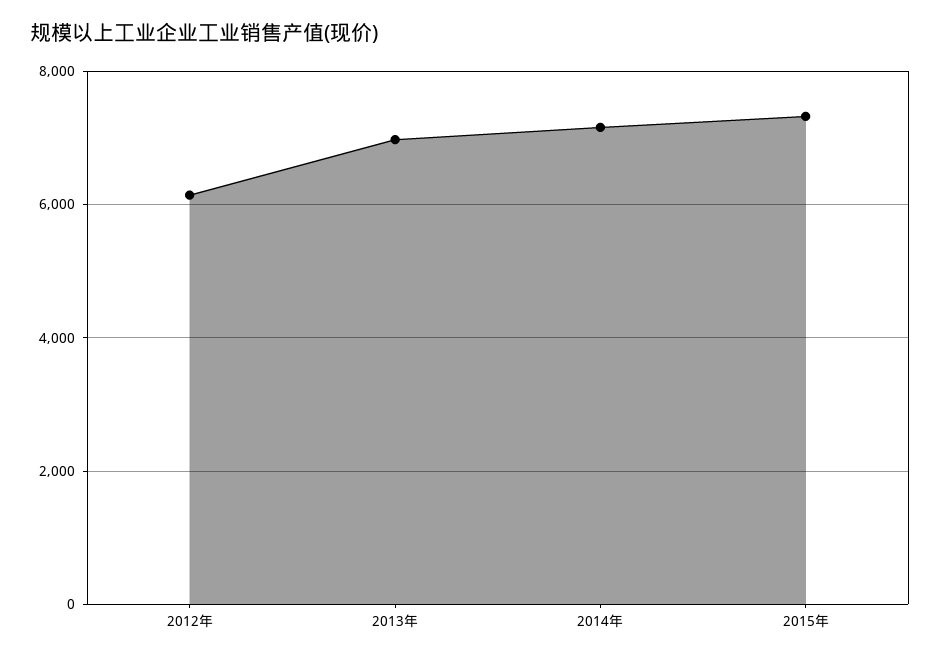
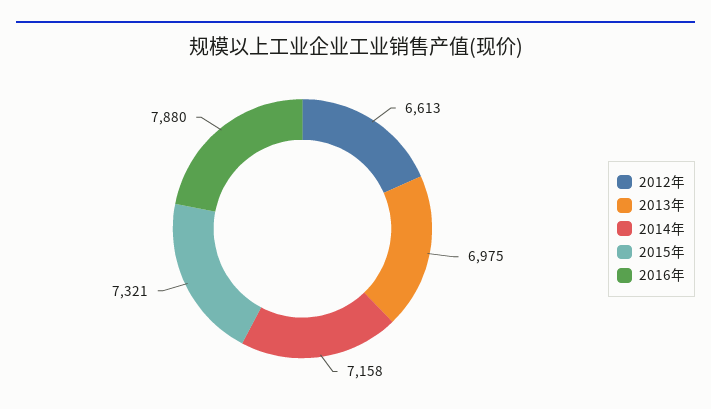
2012年: 6200 -> 6613
2016年: none -> 7880

